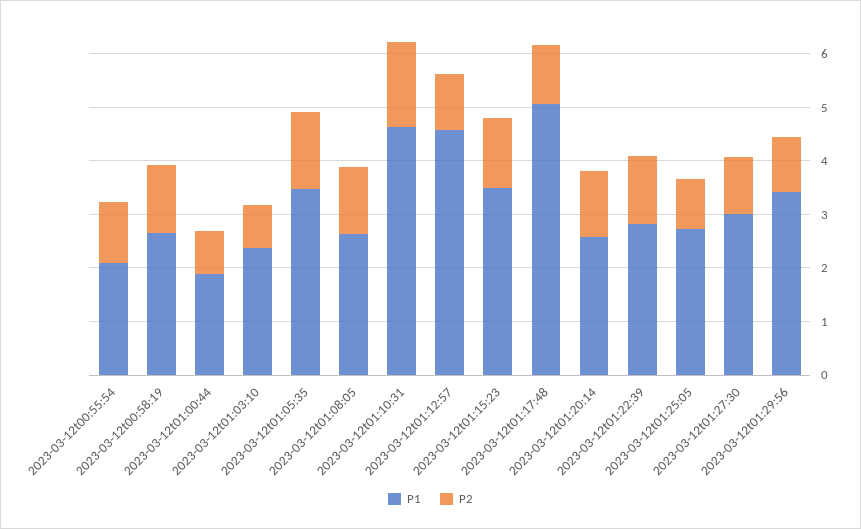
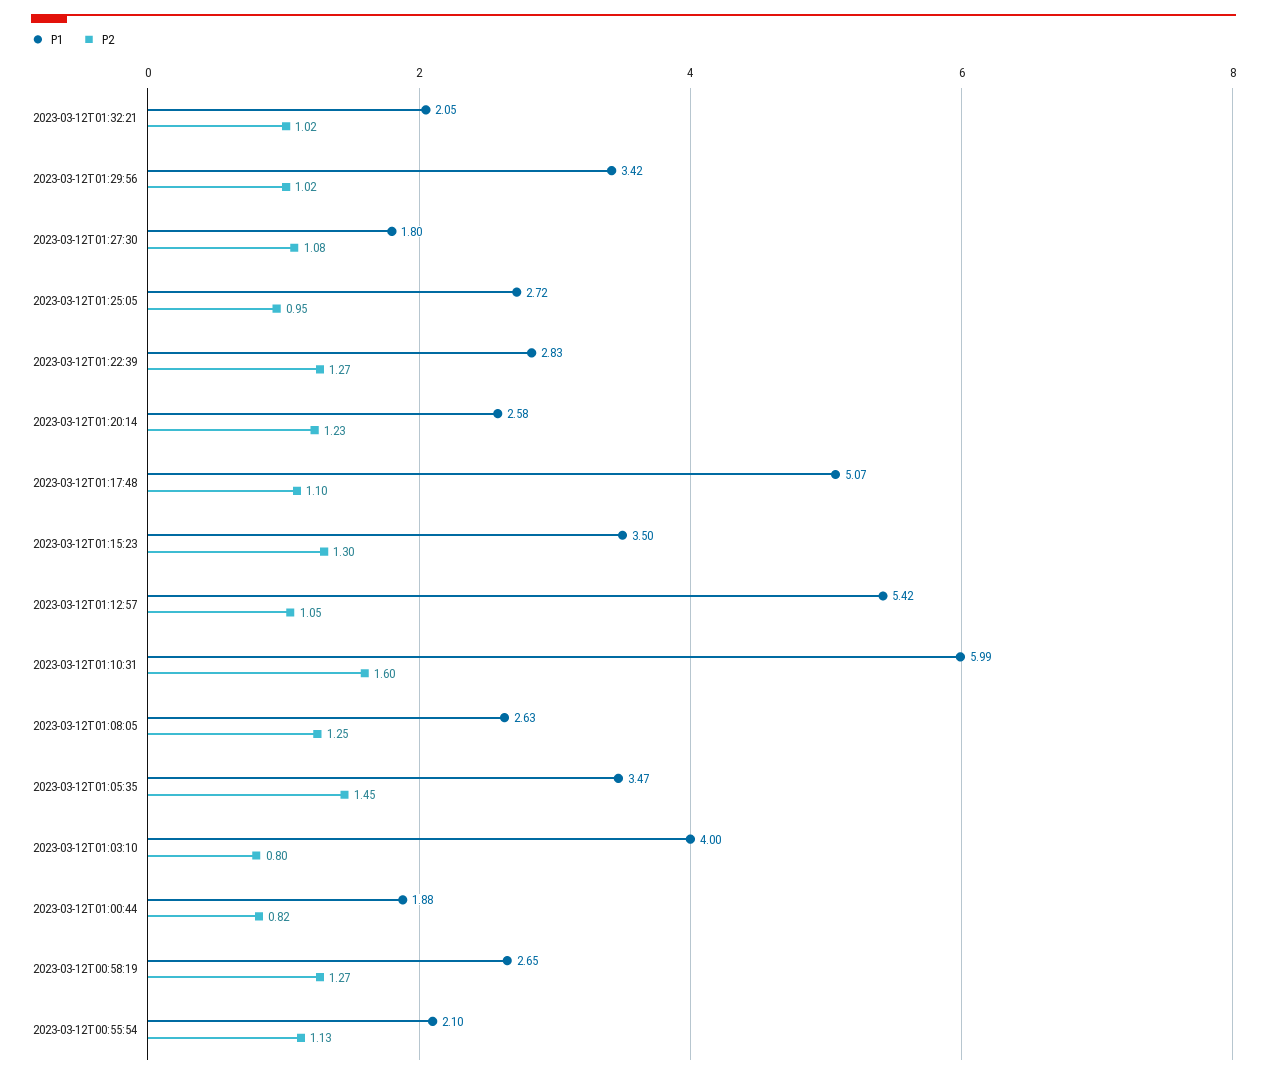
P1, 2023-03-12t01:03:10: 2.4 -> 4
P1, 2023-03-12t01:10:31: 4.6 -> 5.99
P1, 2023-03-12t01:12:57: 4.6 -> 5.42
P1, 2023-03-12t01:27:30: 3 -> 1.8
P1, 2023-03-12T01:32:21: none -> 2.05
P2, 2023-03-12T01:32:21: none -> 1.02

